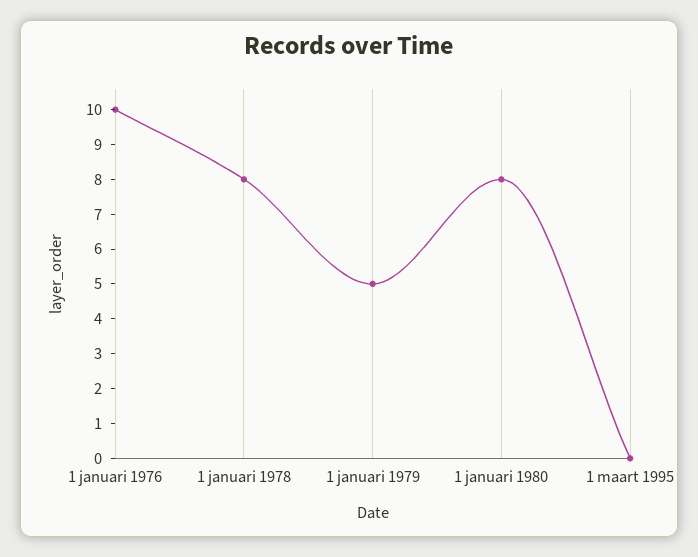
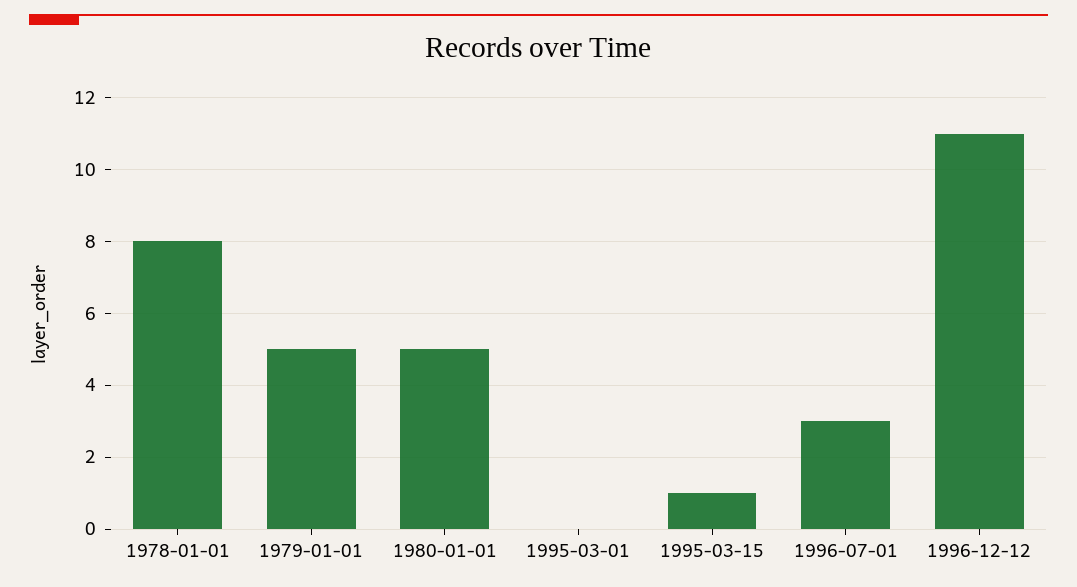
1 januari 1976: 10 -> none
1 januari 1980: 8 -> 5
1995-03-15: none -> 1
1996-07-01: none -> 3
1996-12-12: none -> 11

